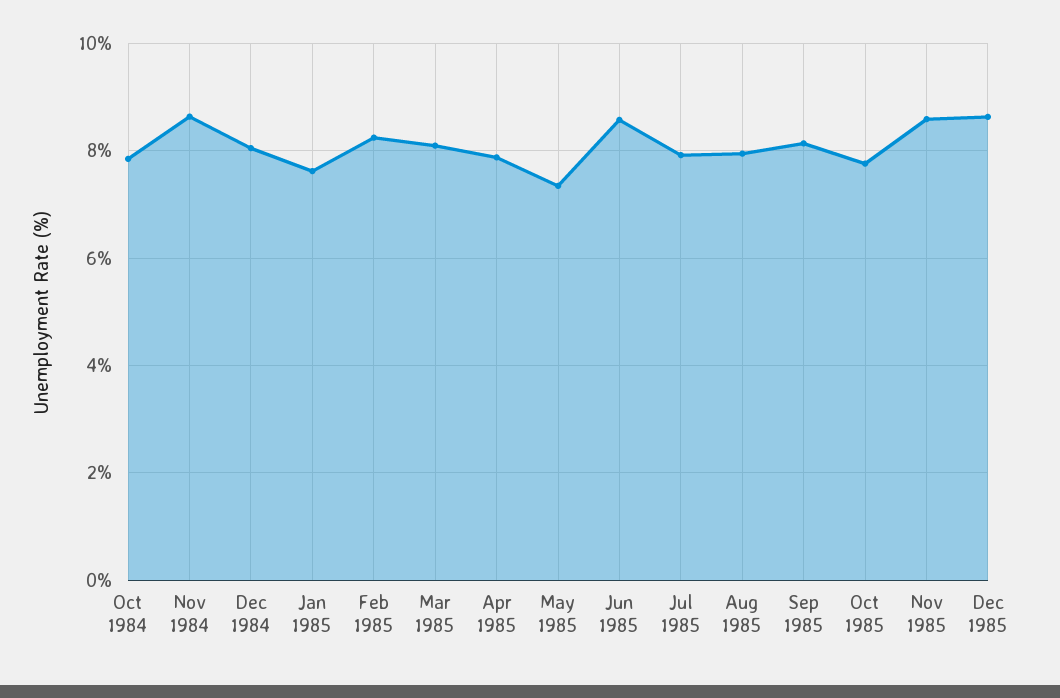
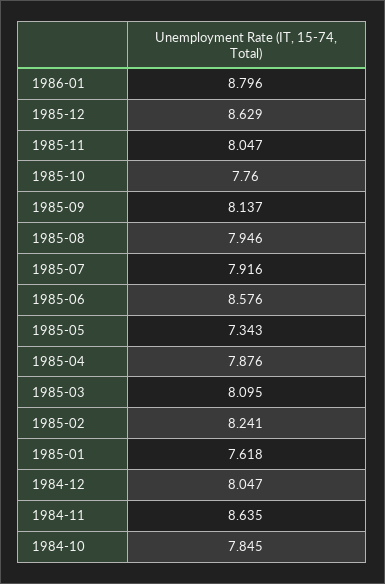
Nov 1985: 8.6 -> 8.047
1986-01: none -> 8.796

